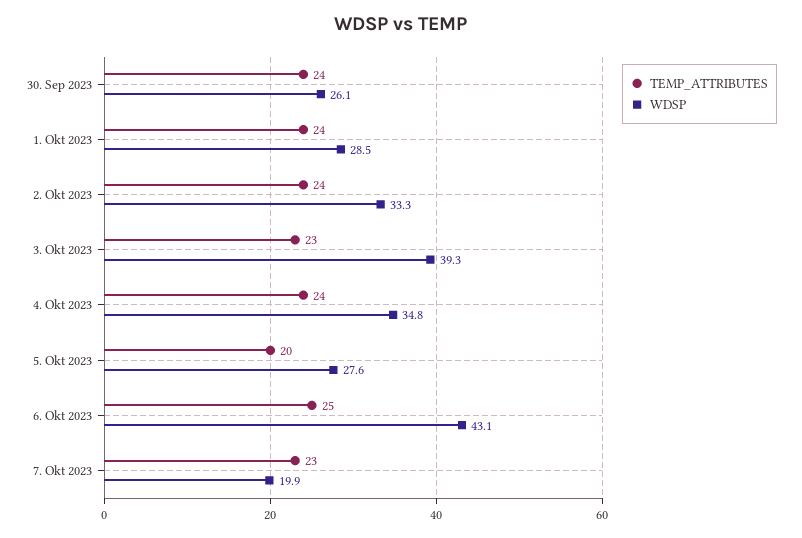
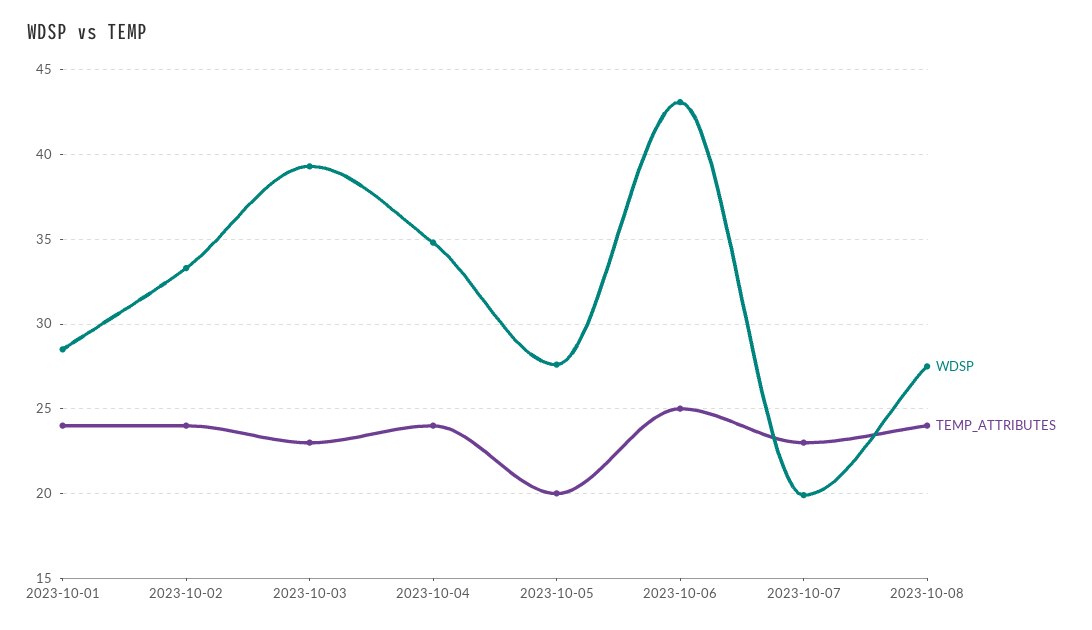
TEMP_ATTRIBUTES, 30. Sep 2023: 24 -> none
WDSP, 30. Sep 2023: 26.1 -> none
WDSP, 2023-10-08: none -> 27.5
TEMP_ATTRIBUTES, 2023-10-08: none -> 24

